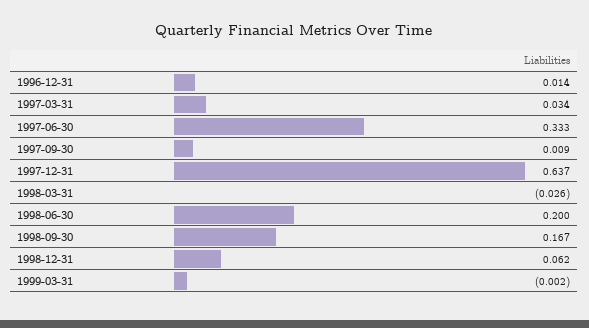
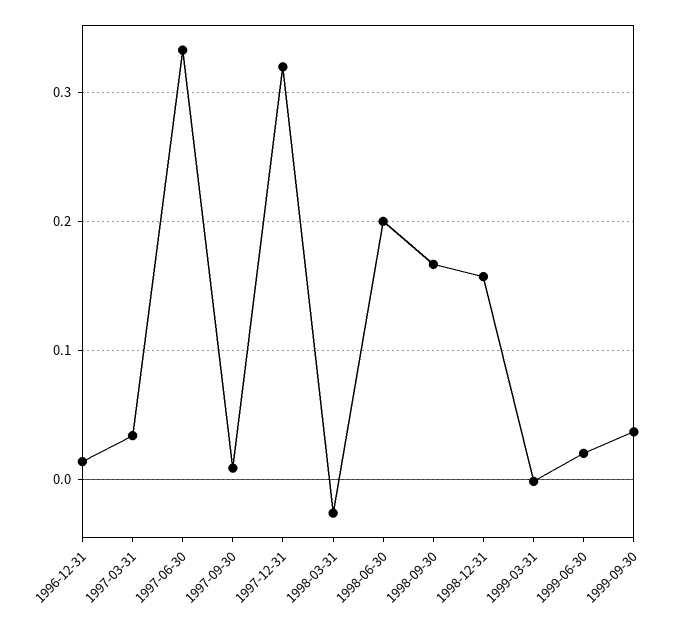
1997-12-31: 0.637 -> 0.32
1998-12-31: 0.062 -> 0.16
1999-06-30: none -> 0.02
1999-09-30: none -> 0.04

